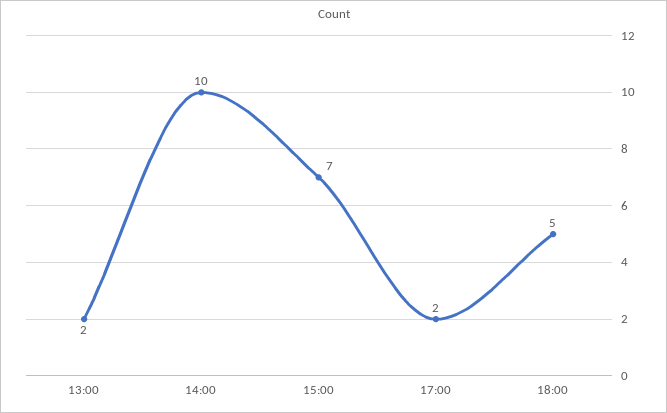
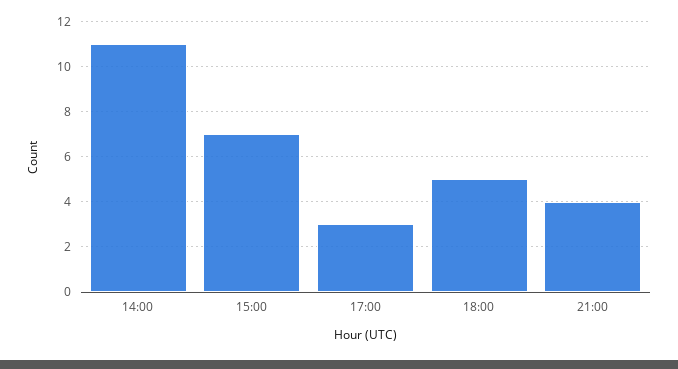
13:00: 2 -> none
14:00: 10 -> 11
17:00: 2 -> 3
21:00: none -> 4

